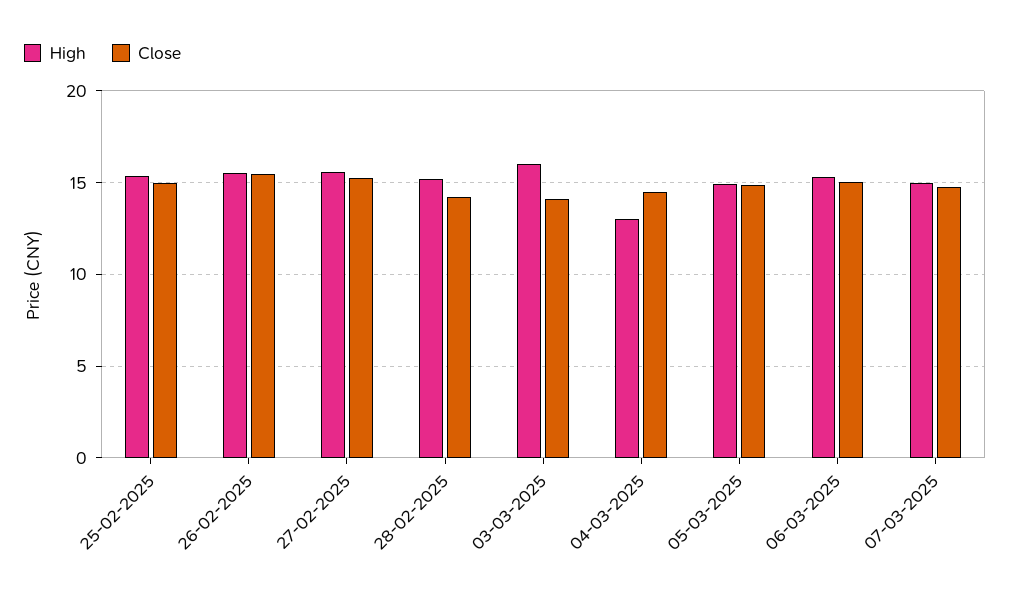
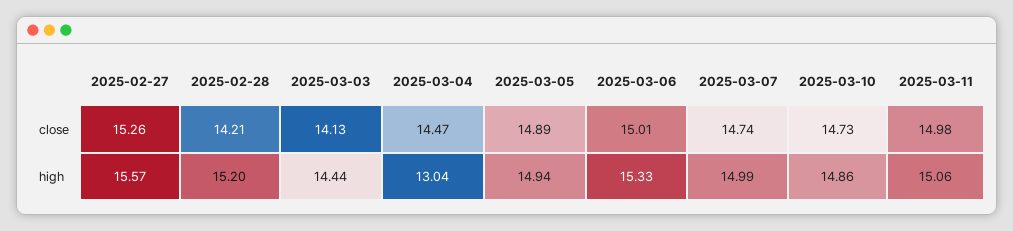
High, 25-02-2025: 15.5 -> none
Close, 25-02-2025: 15 -> none
High, 26-02-2025: 15.5 -> none
Close, 26-02-2025: 15.5 -> none
High, 03-03-2025: 16 -> 14.44
Close, 2025-03-10: none -> 14.73
Close, 2025-03-11: none -> 14.98
High, 2025-03-10: none -> 14.86
High, 2025-03-11: none -> 15.06

